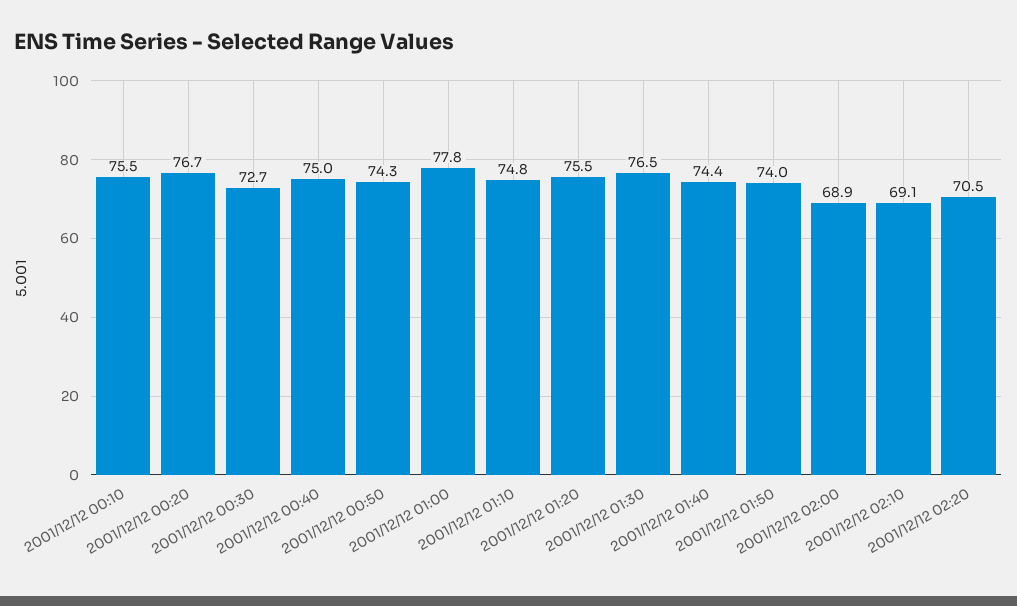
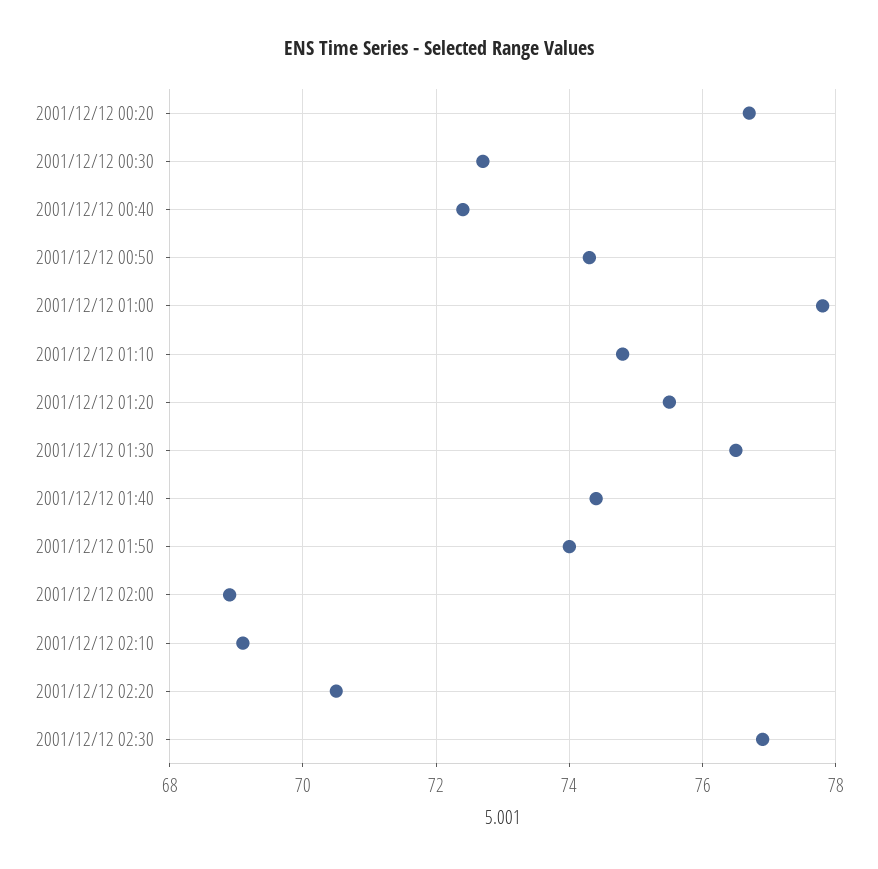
2001/12/12 00:10: 75.5 -> none
2001/12/12 00:40: 75 -> 72.5
2001/12/12 02:30: none -> 77

